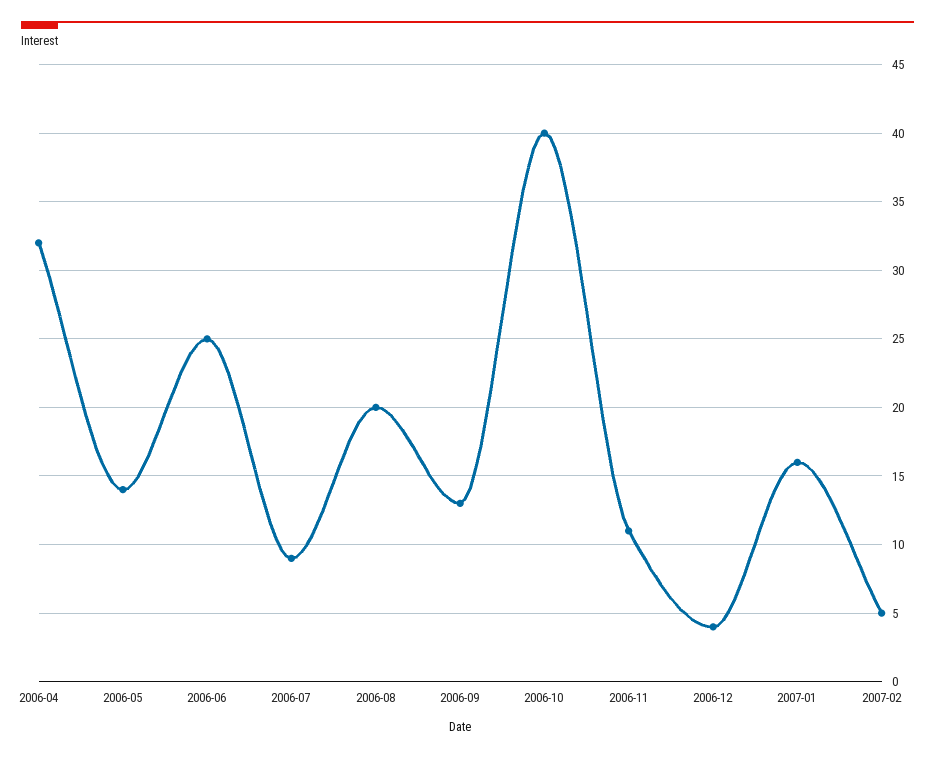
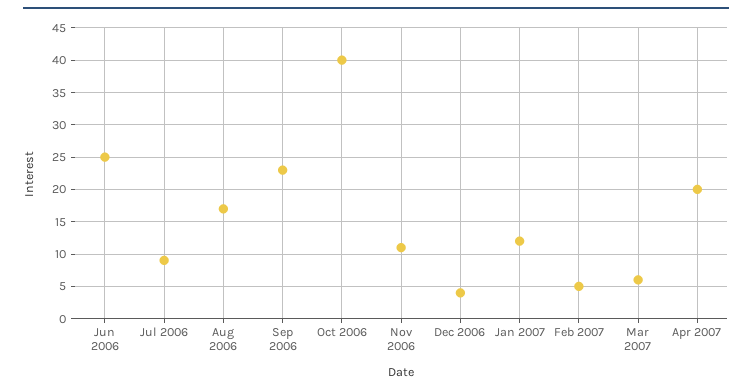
2006-04: 32 -> none
2006-05: 14 -> none
2006-08: 20 -> 17
2006-09: 13 -> 23
2007-01: 16 -> 12
Mar 2007: none -> 6
Apr 2007: none -> 20

